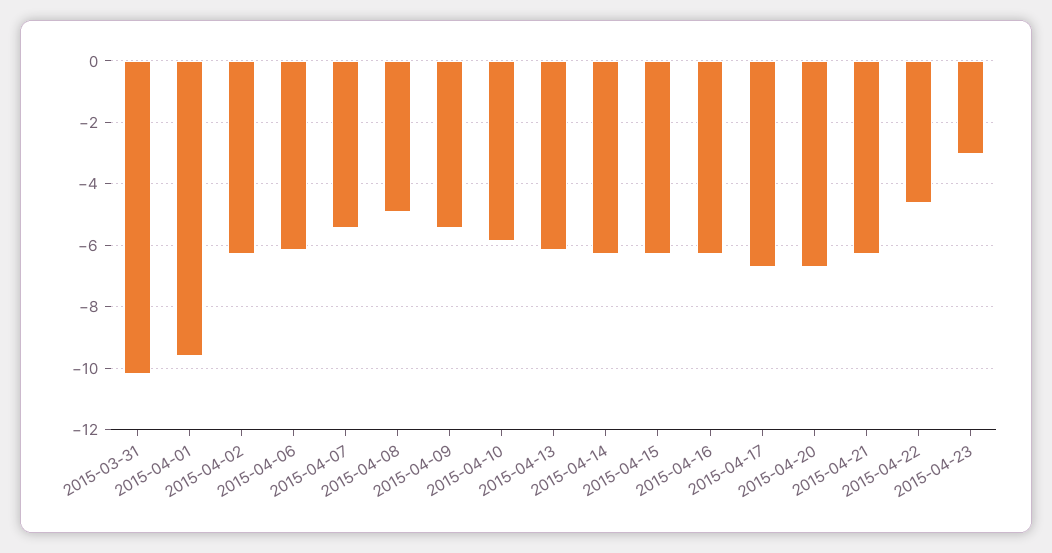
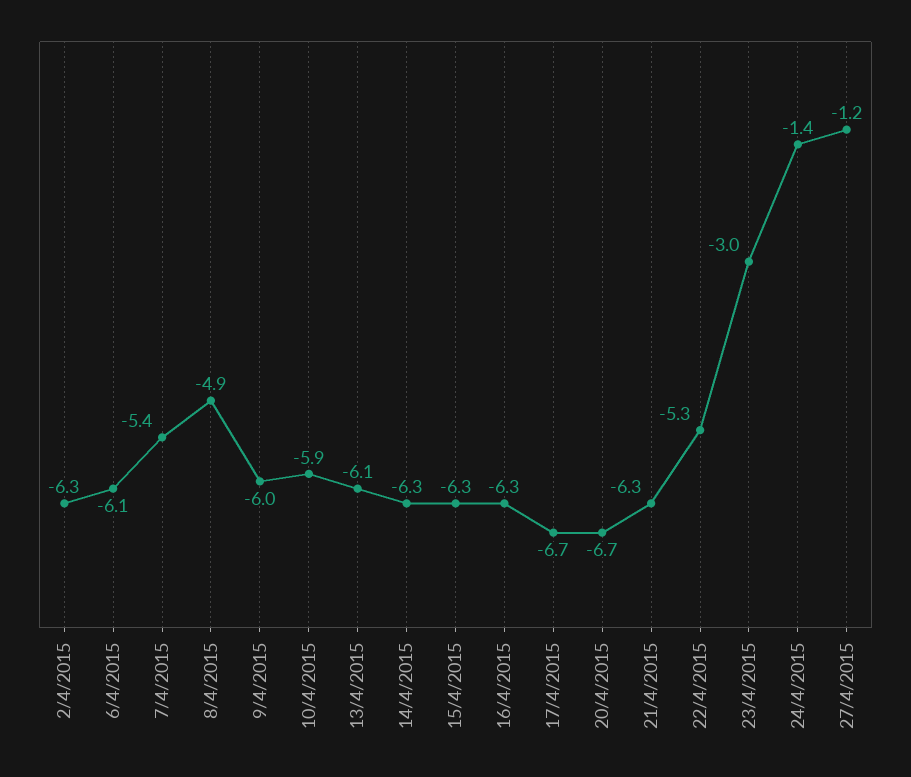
2015-03-31: -10.2 -> none
2015-04-01: -9.6 -> none
2015-04-09: -5.4 -> -6
2015-04-22: -4.6 -> -5.3
24/4/2015: none -> -1.4
27/4/2015: none -> -1.2

